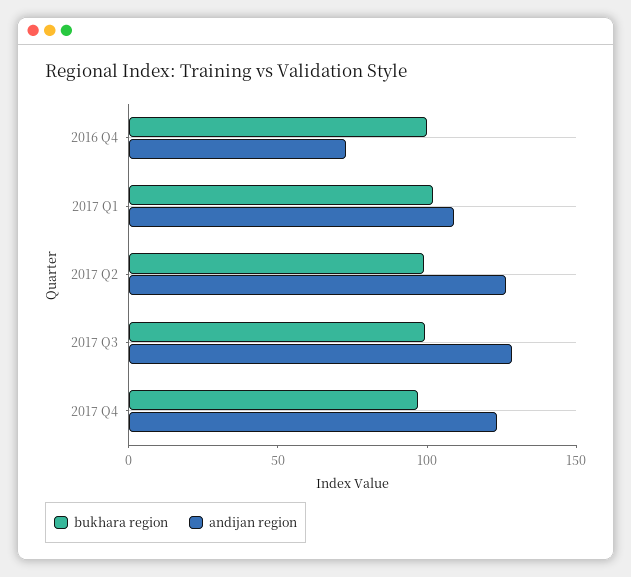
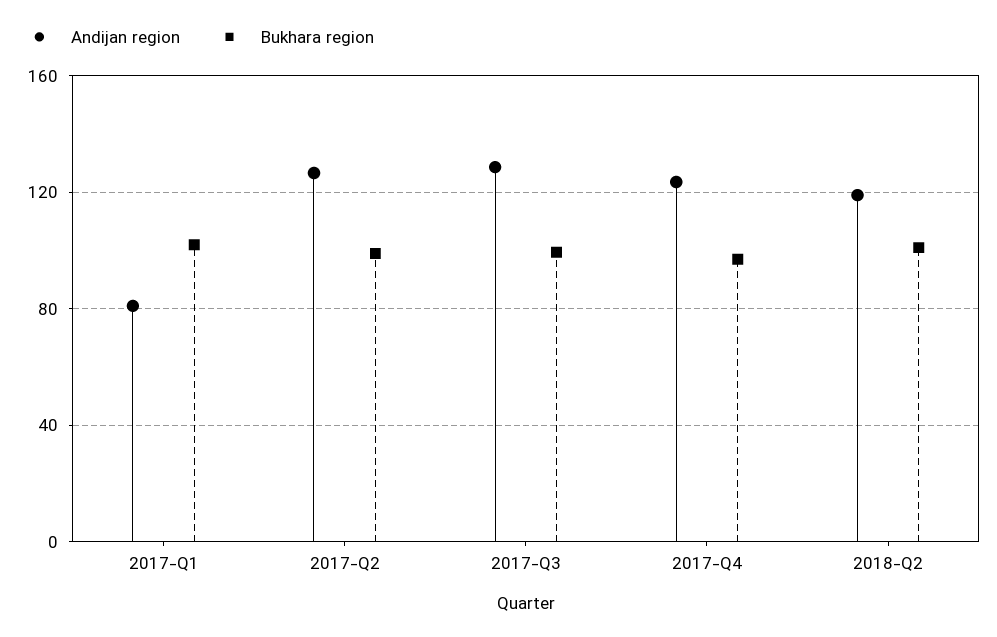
bukhara region, 2016 Q4: 100 -> none
andijan region, 2016 Q4: 70 -> none
andijan region, 2017 Q1: 110 -> 80
andijan region, 2018-Q2: none -> 120
bukhara region, 2018-Q2: none -> 100

